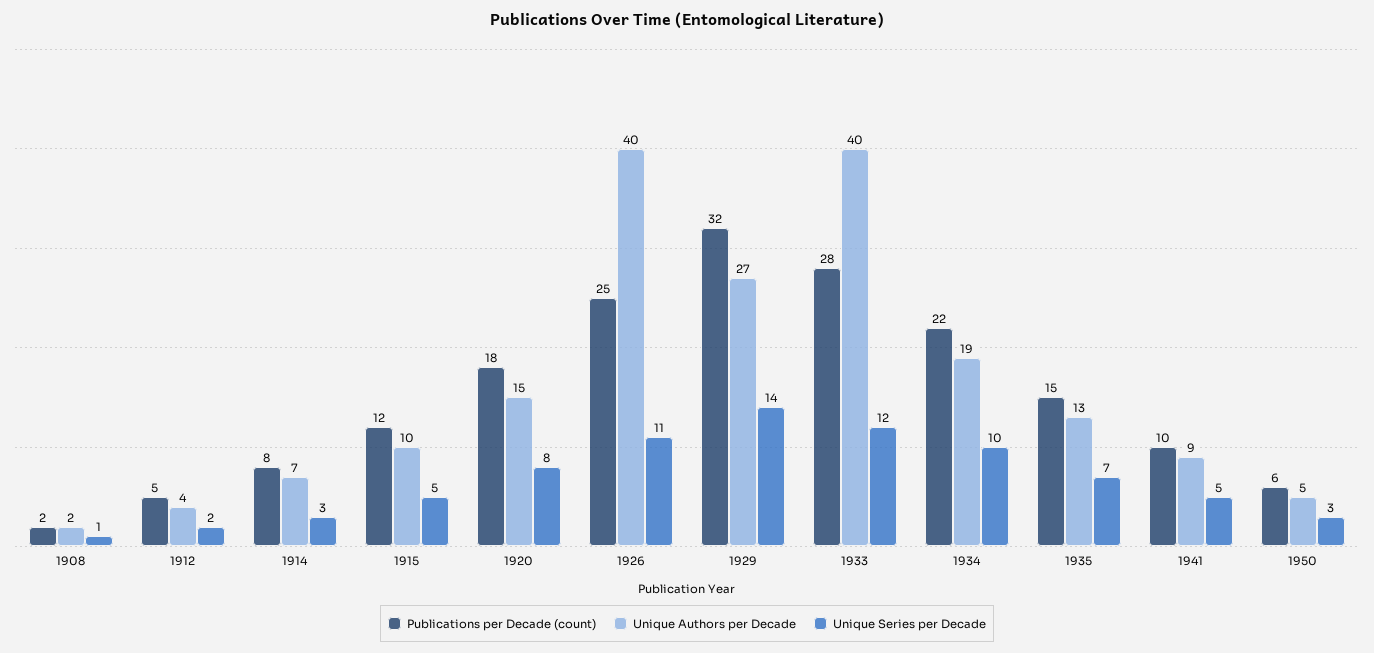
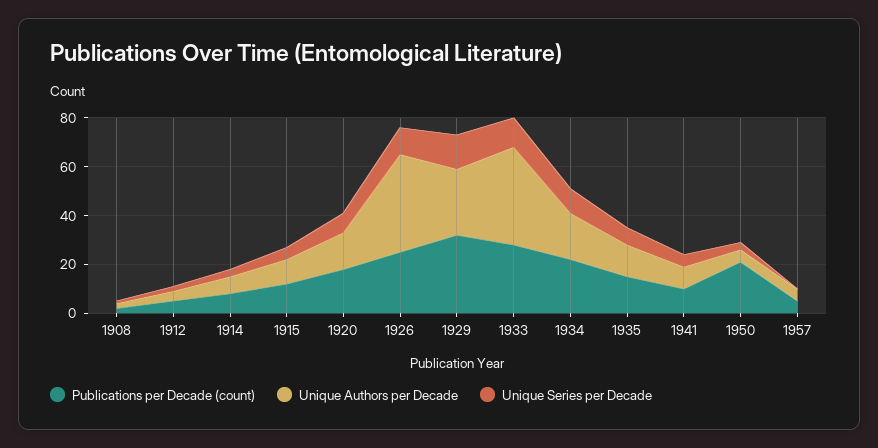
Publications per Decade (count), 1950: 6 -> 20
Publications per Decade (count), 1957: none -> 5
Unique Authors per Decade, 1957: none -> 5
Unique Series per Decade, 1957: none -> 0

